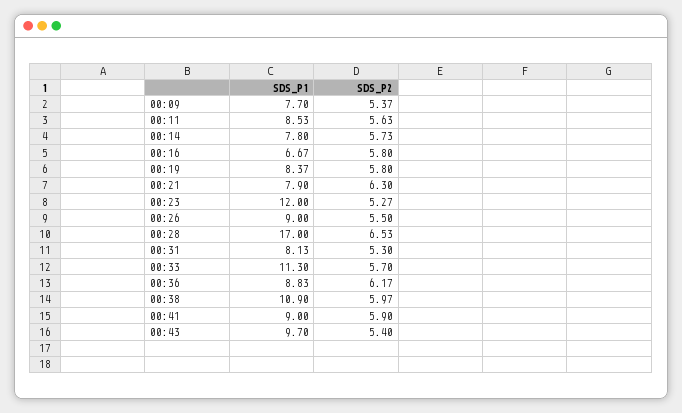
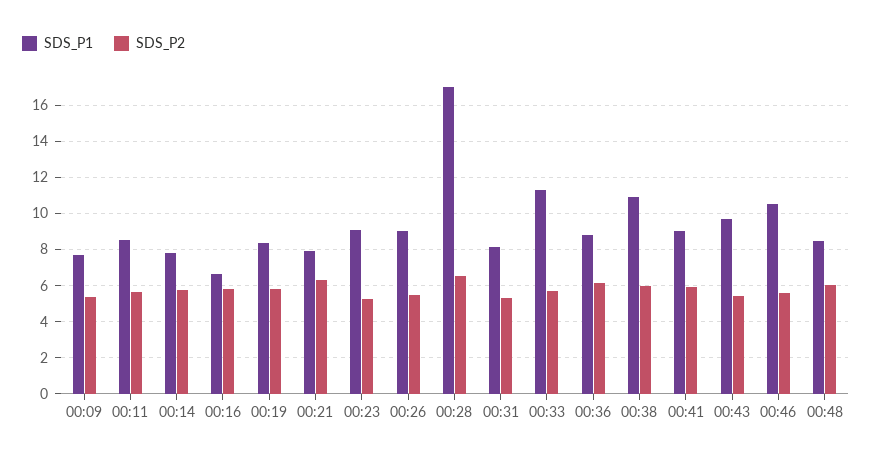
SDS_P1, 00:23: 12 -> 9
SDS_P1, 00:46: none -> 10.5
SDS_P2, 00:46: none -> 5.5
SDS_P1, 00:48: none -> 8.5
SDS_P2, 00:48: none -> 6

